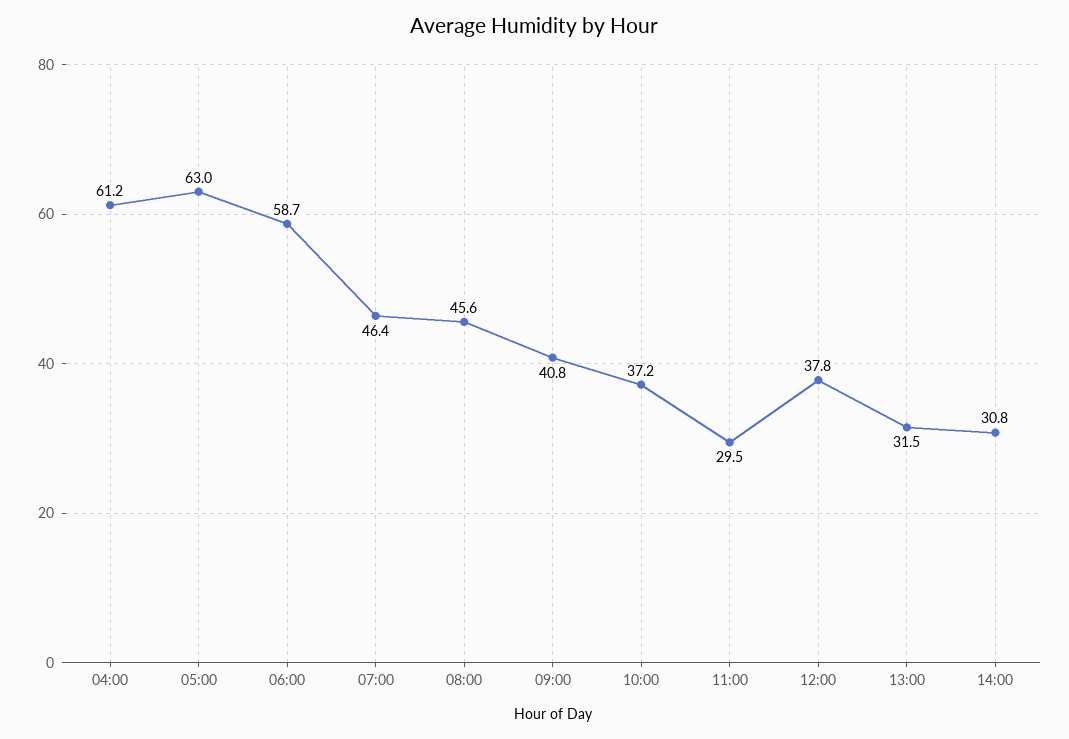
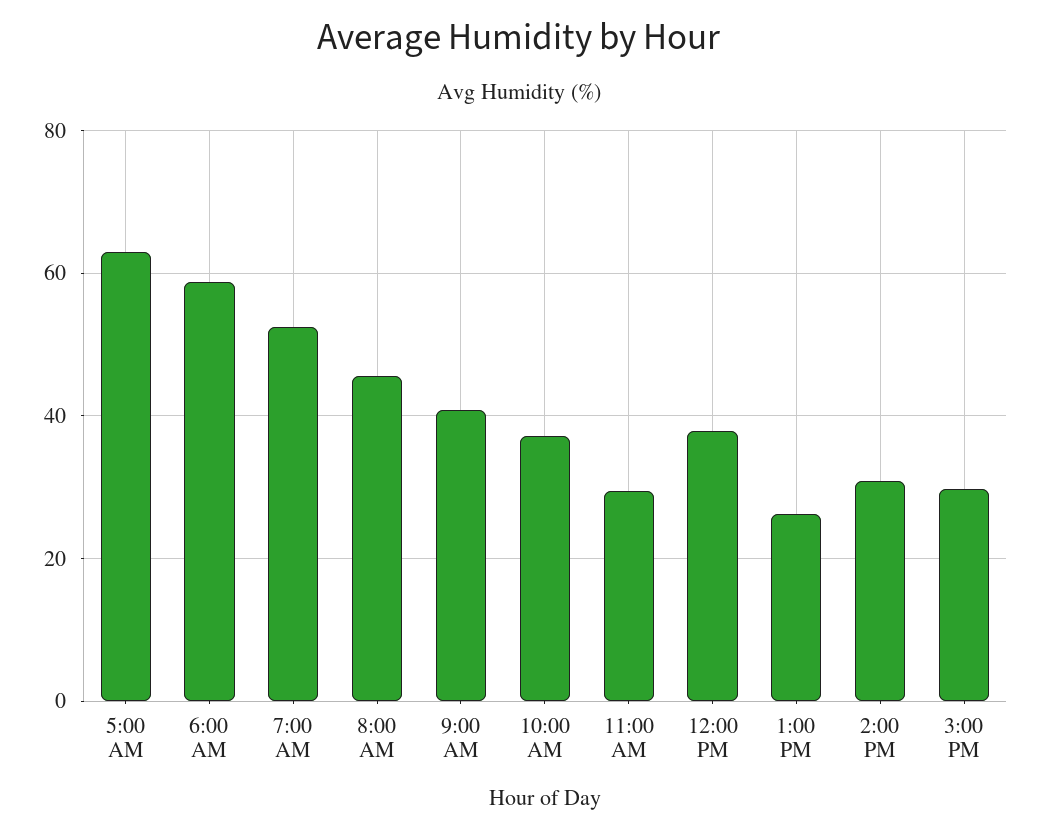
04:00: 61.2 -> none
07:00: 46.4 -> 52
13:00: 31.5 -> 26
3:00 PM: none -> 30

